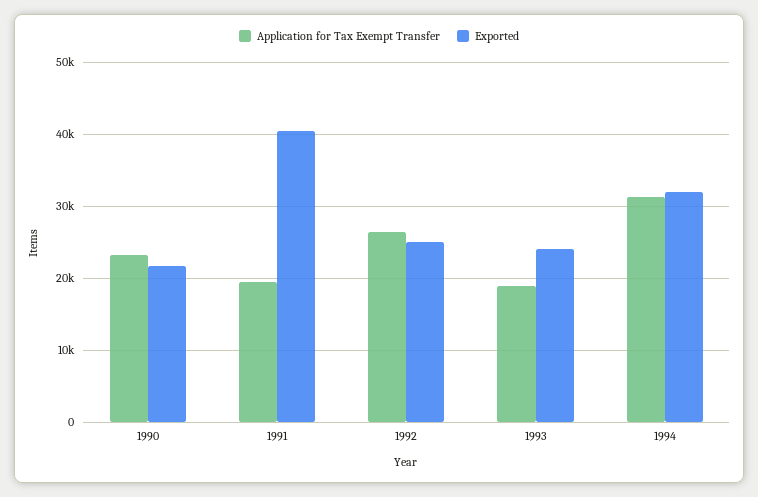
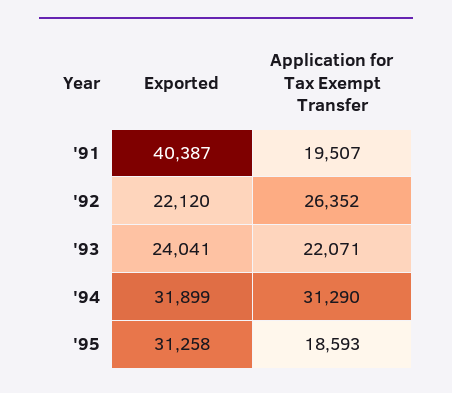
Application for Tax Exempt Transfer, 1990: 23000 -> none
Exported, 1990: 22000 -> none
Exported, 1992: 25000 -> 22120
Application for Tax Exempt Transfer, 1993: 19000 -> 22071
Exported, '95: none -> 31258
Application for Tax Exempt Transfer, '95: none -> 18593

